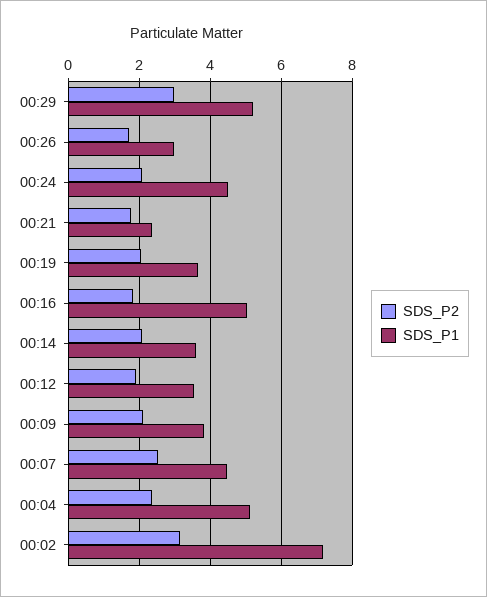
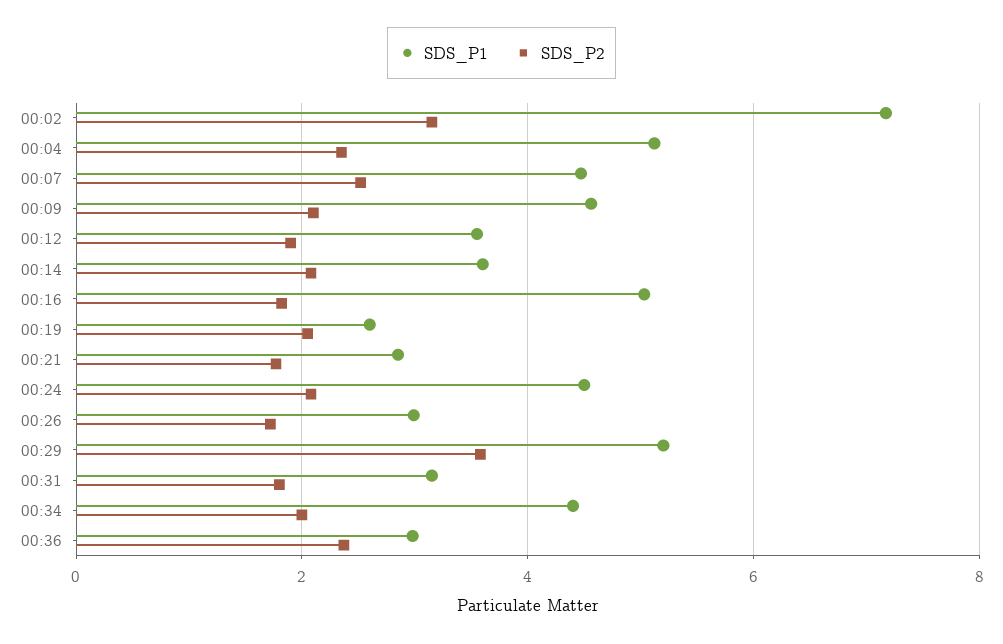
SDS_P2, 00:29: 3 -> 3.6
SDS_P1, 00:21: 2.4 -> 2.8
SDS_P1, 00:19: 3.6 -> 2.6
SDS_P1, 00:09: 3.8 -> 4.6
SDS_P1, 00:31: none -> 3.2
SDS_P2, 00:31: none -> 1.8
SDS_P1, 00:34: none -> 4.4
SDS_P2, 00:34: none -> 2
SDS_P1, 00:36: none -> 3
SDS_P2, 00:36: none -> 2.4

